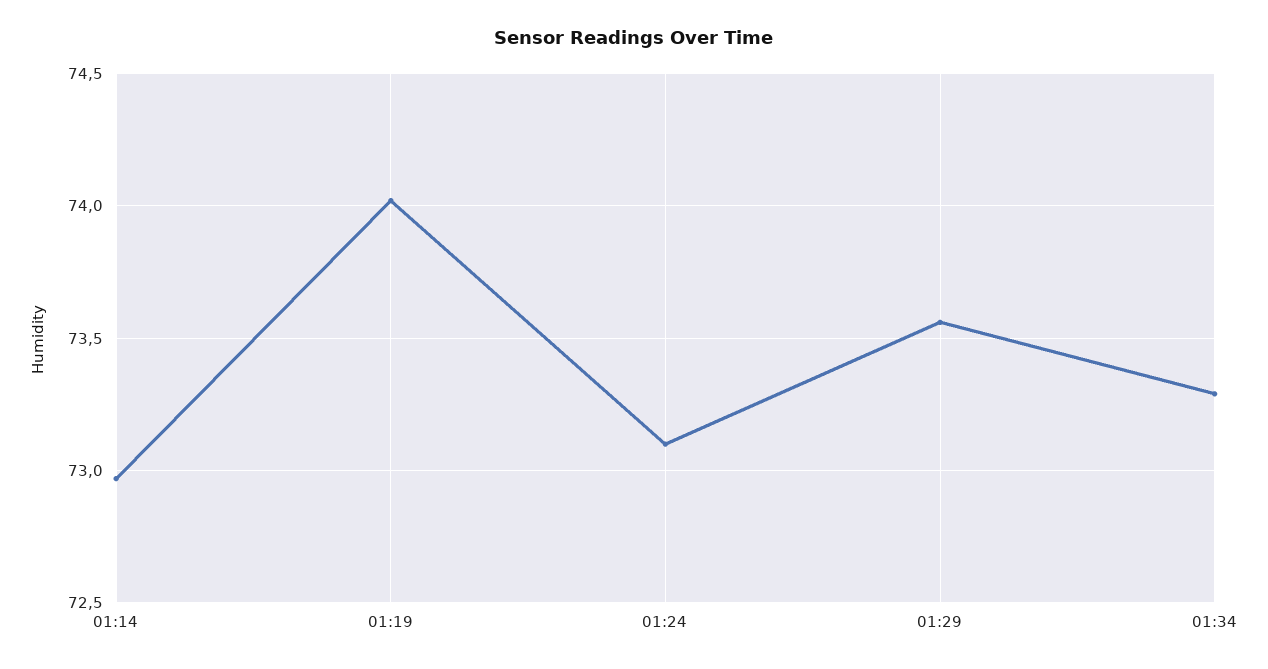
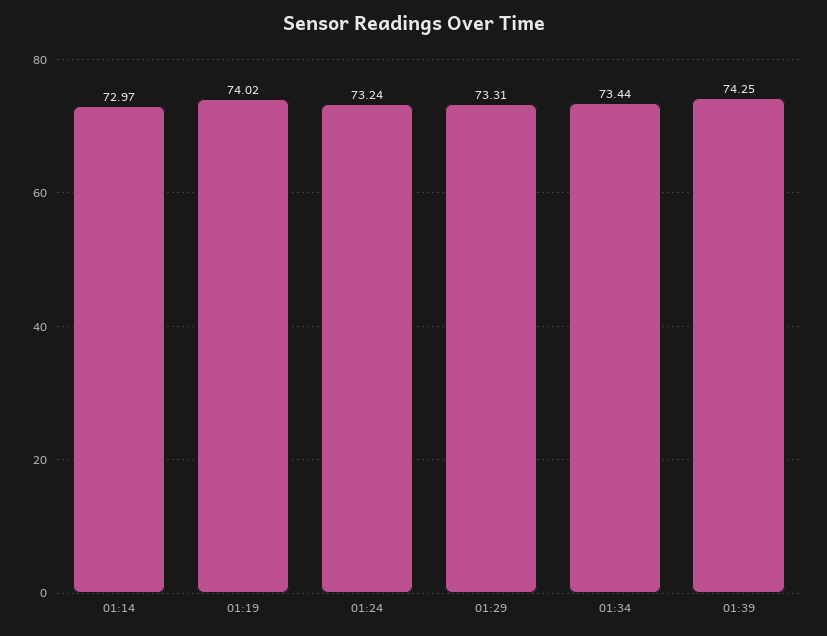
01:24: 73.1 -> 73.24
01:29: 73.55 -> 73.31
01:34: 73.3 -> 73.44
01:39: none -> 74.25

